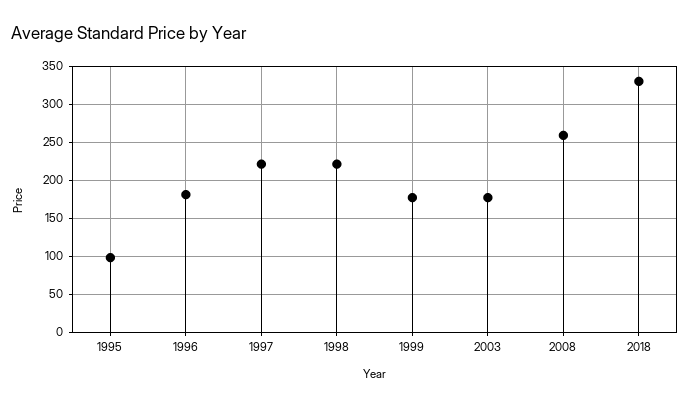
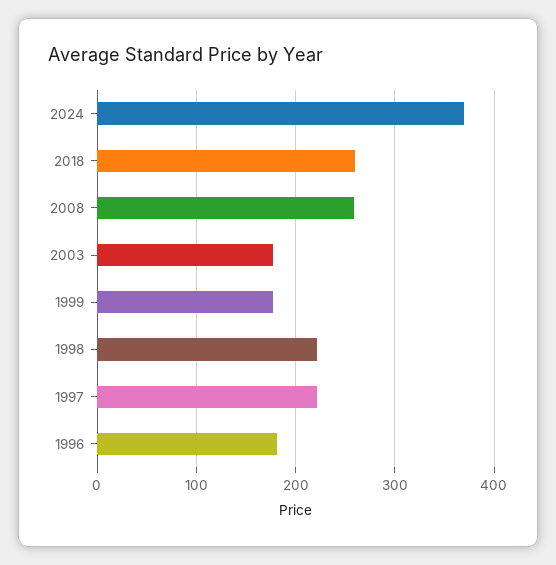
1995: 100 -> none
2018: 330 -> 260
2024: none -> 370

